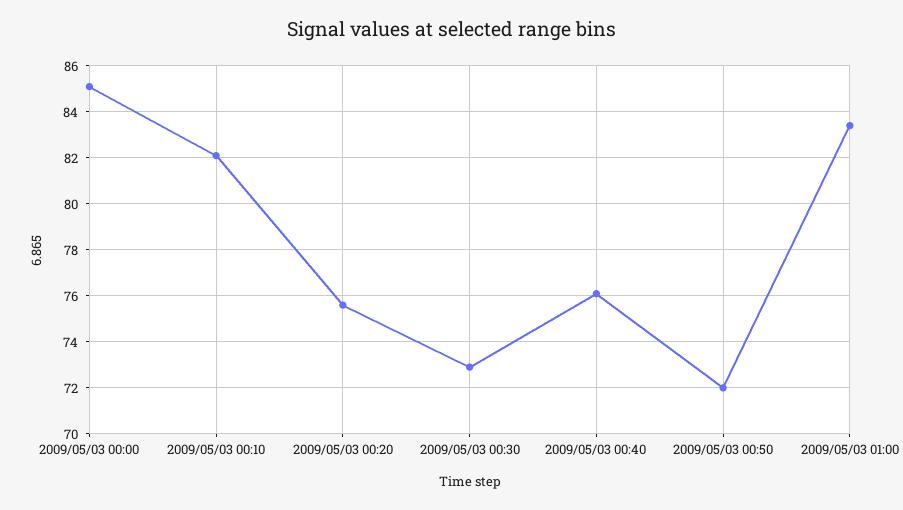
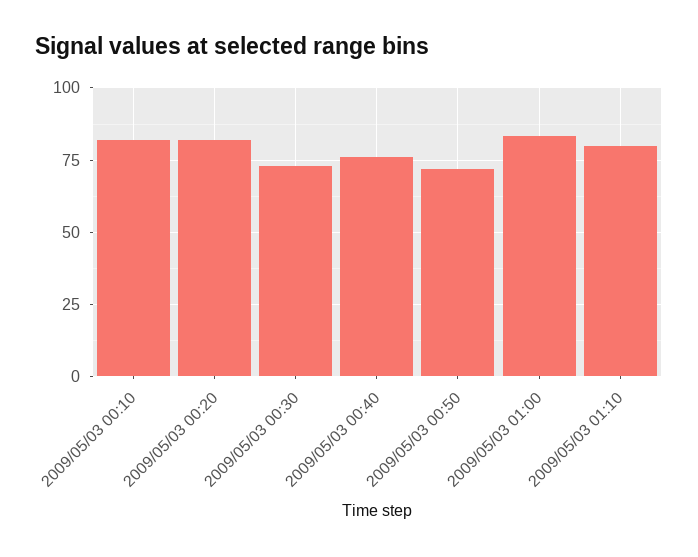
2009/05/03 00:00: 85 -> none
2009/05/03 00:20: 75.5 -> 82.5
2009/05/03 01:10: none -> 80

